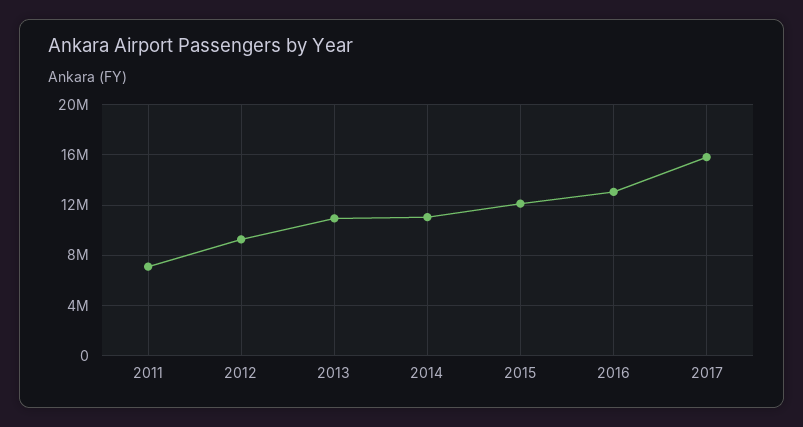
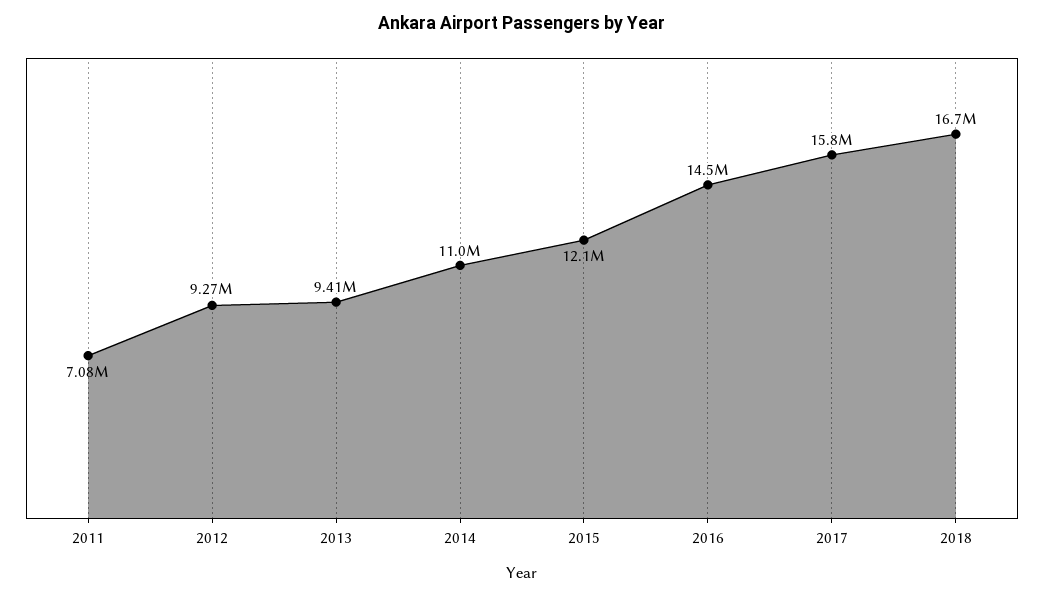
2013: 11000000 -> 9410000
2016: 13000000 -> 14500000
2018: none -> 16700000

